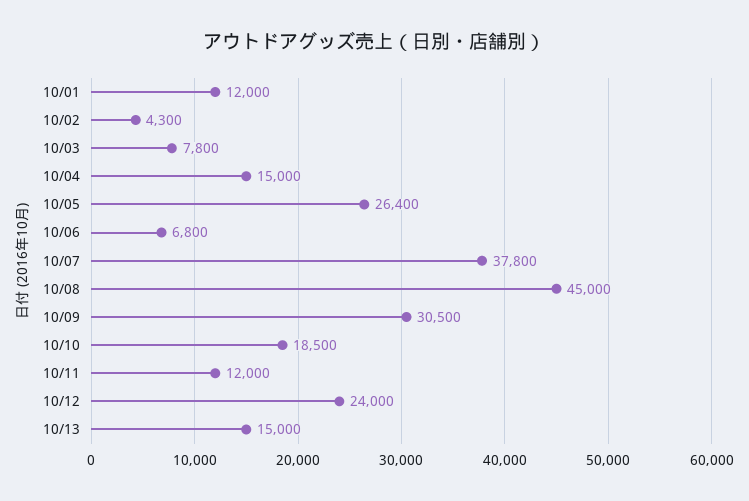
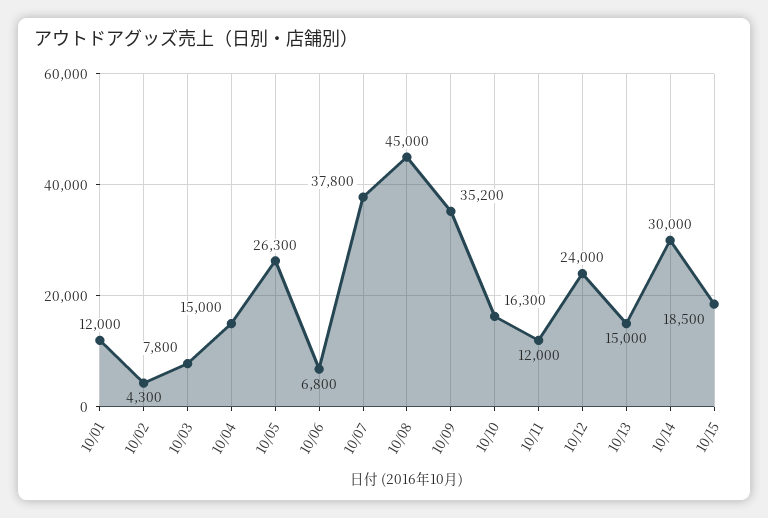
10/05: 26400 -> 26300
10/09: 30500 -> 35200
10/10: 18500 -> 16300
10/14: none -> 30000
10/15: none -> 18500

